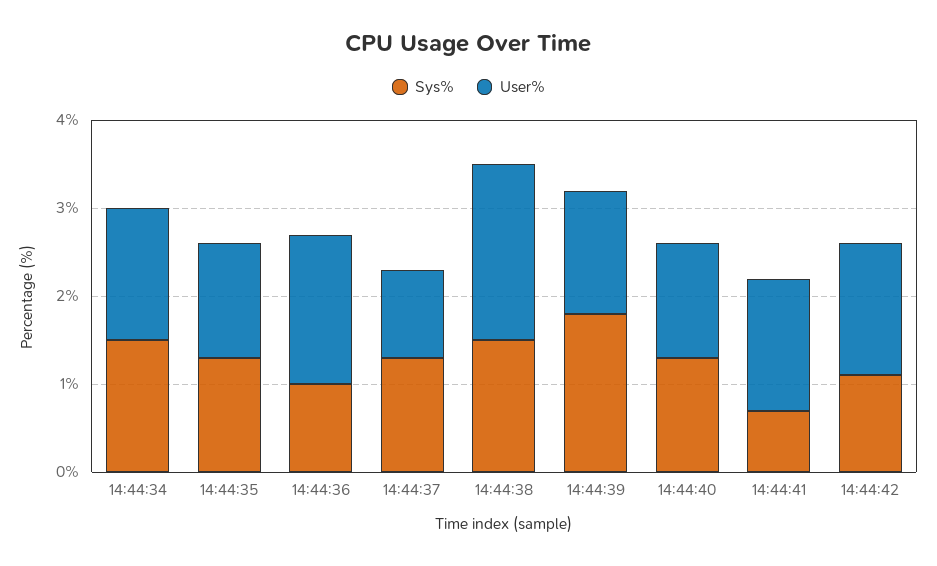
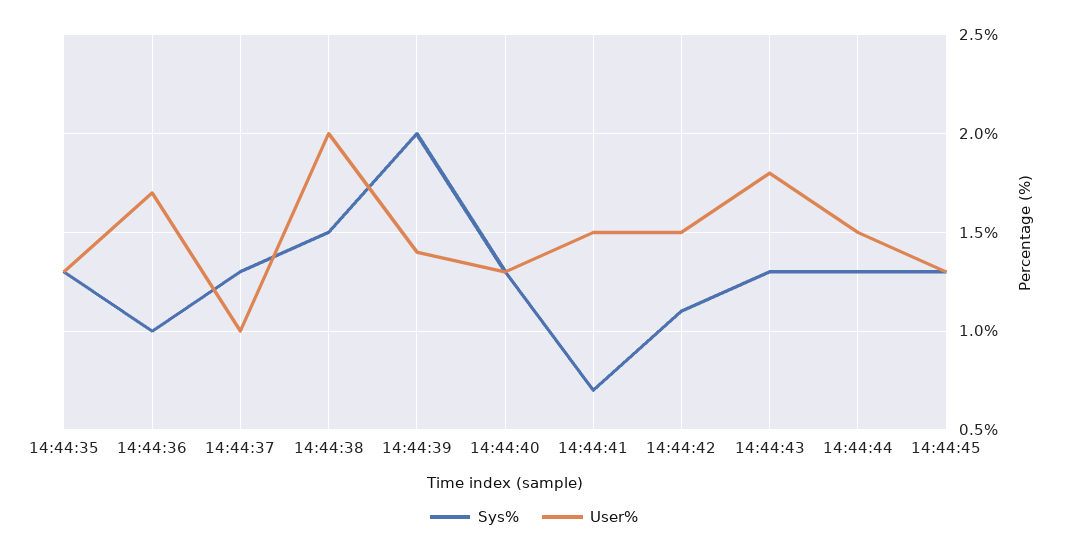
Sys%, 14:44:34: 1.5 -> none
User%, 14:44:34: 1.5 -> none
Sys%, 14:44:39: 1.8 -> 2
Sys%, 14:44:43: none -> 1.3
User%, 14:44:43: none -> 1.8
Sys%, 14:44:44: none -> 1.3
User%, 14:44:44: none -> 1.5
Sys%, 14:44:45: none -> 1.3
User%, 14:44:45: none -> 1.3

